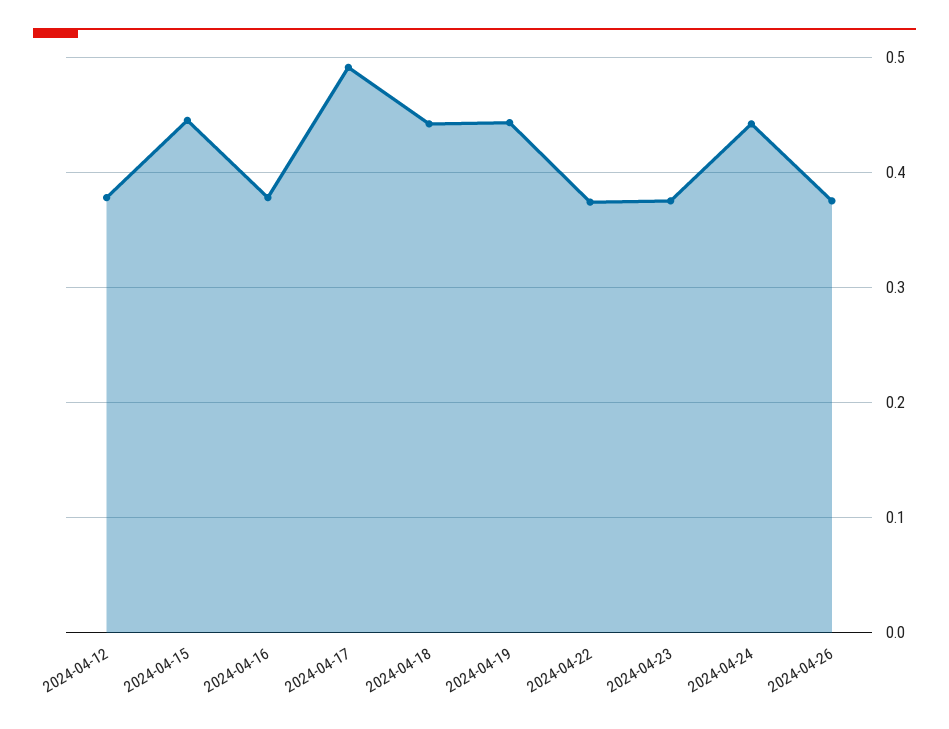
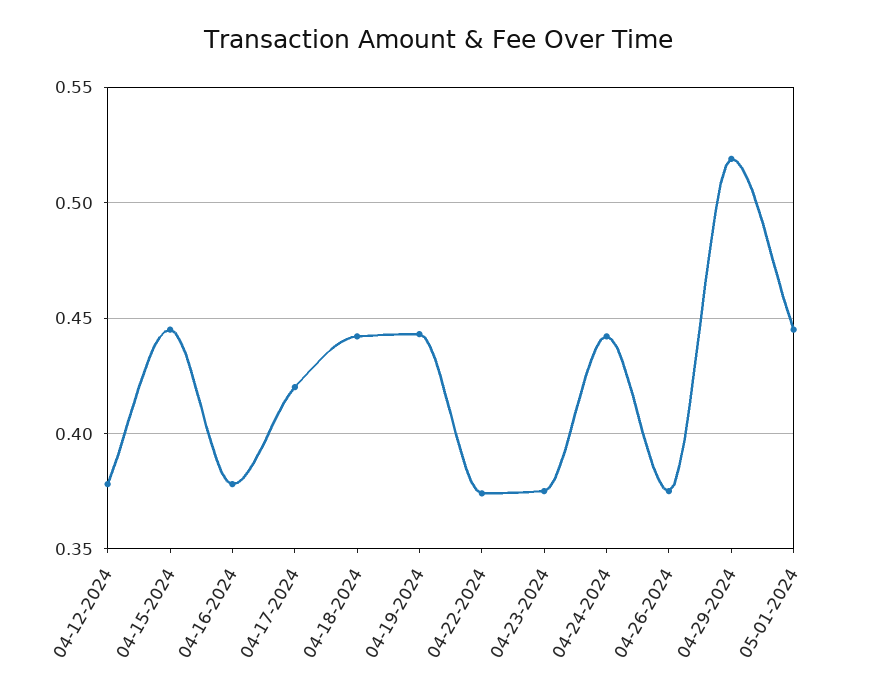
2024-04-17: 0.49 -> 0.42
04-29-2024: none -> 0.52
05-01-2024: none -> 0.445

